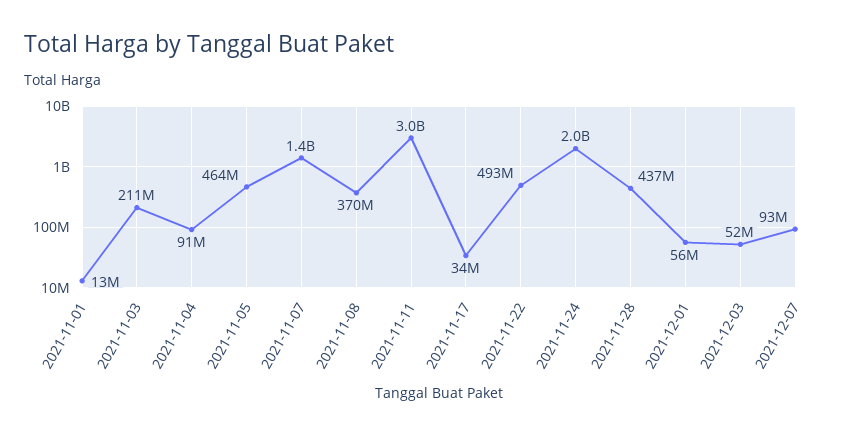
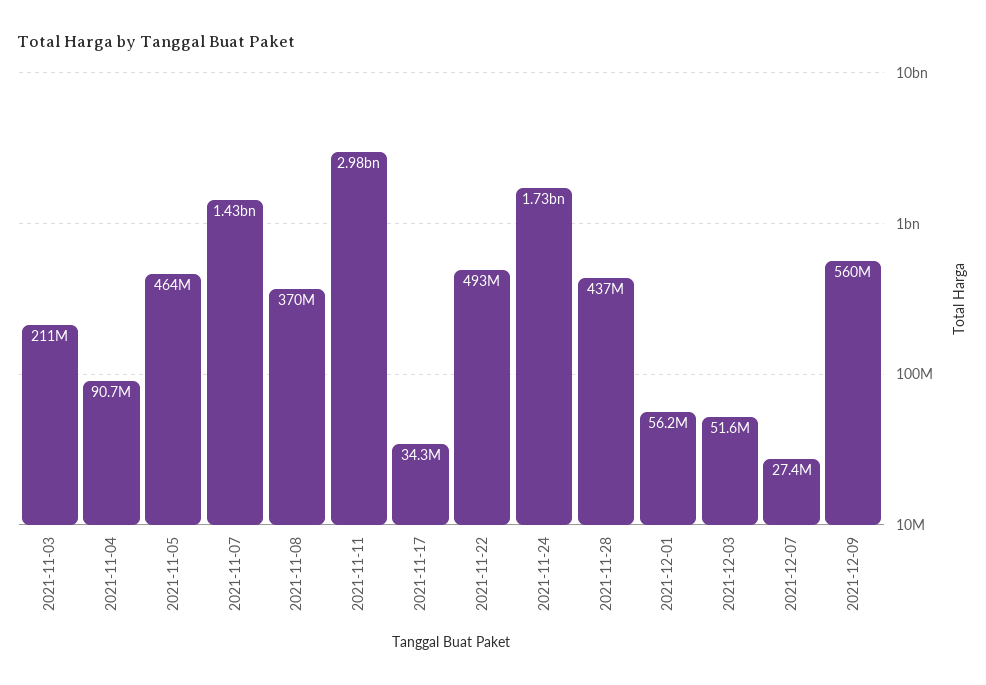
2021-11-01: 13000000 -> none
2021-11-24: 2000000000 -> 1730000000
2021-12-07: 93000000 -> 27400000
2021-12-09: none -> 560000000

